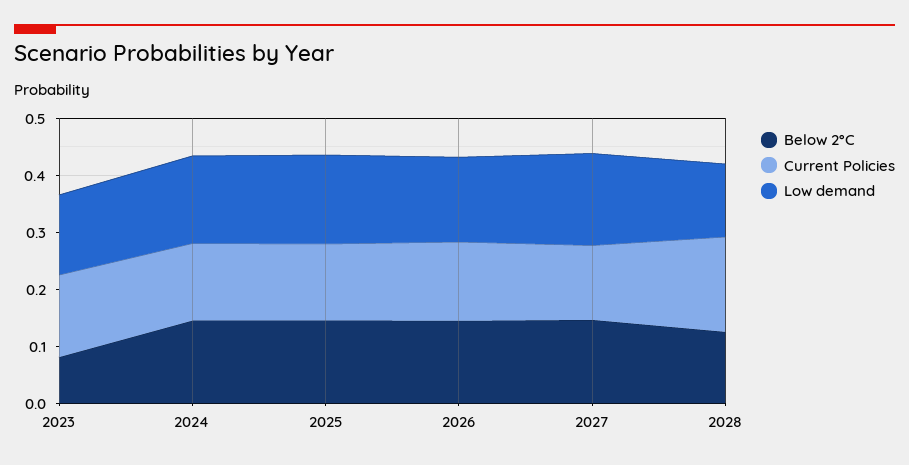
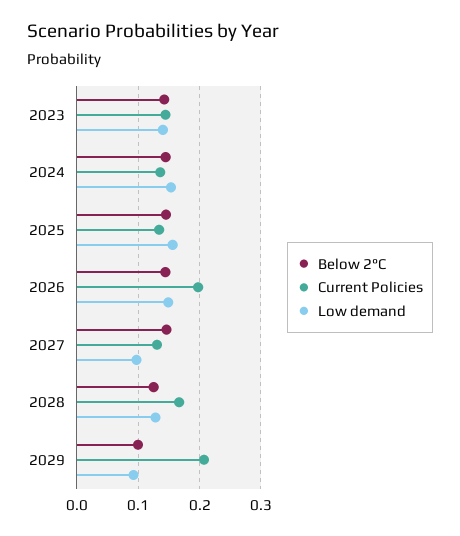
Below 2°C, 2023: 0.08 -> 0.14
Current Policies, 2026: 0.14 -> 0.2
Low demand, 2027: 0.16 -> 0.1
Below 2°C, 2029: none -> 0.1
Current Policies, 2029: none -> 0.21
Low demand, 2029: none -> 0.09

